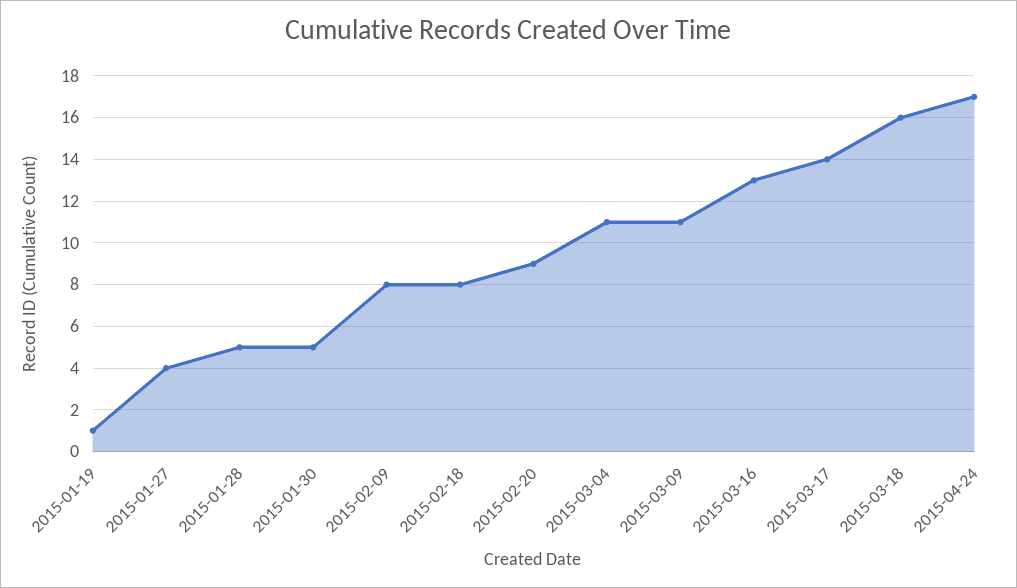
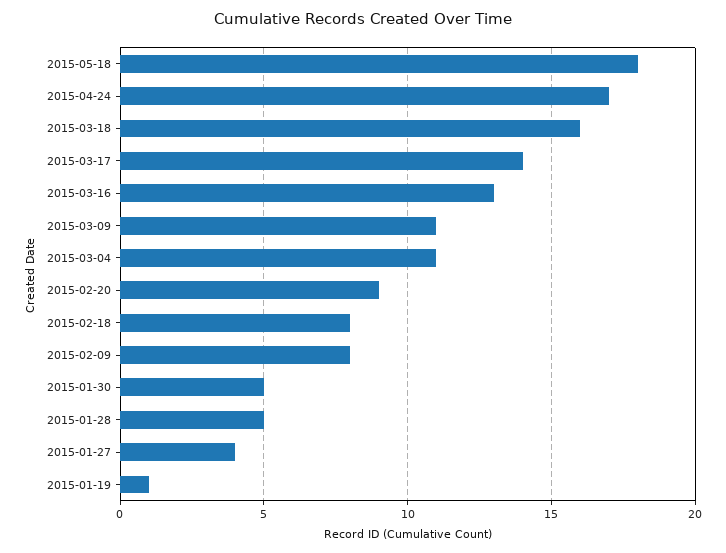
2015-05-18: none -> 18

